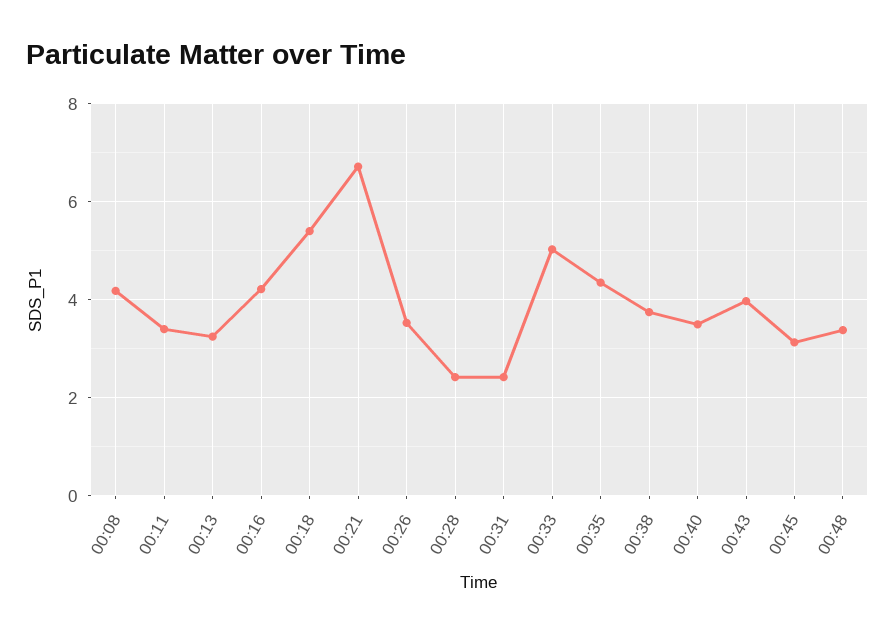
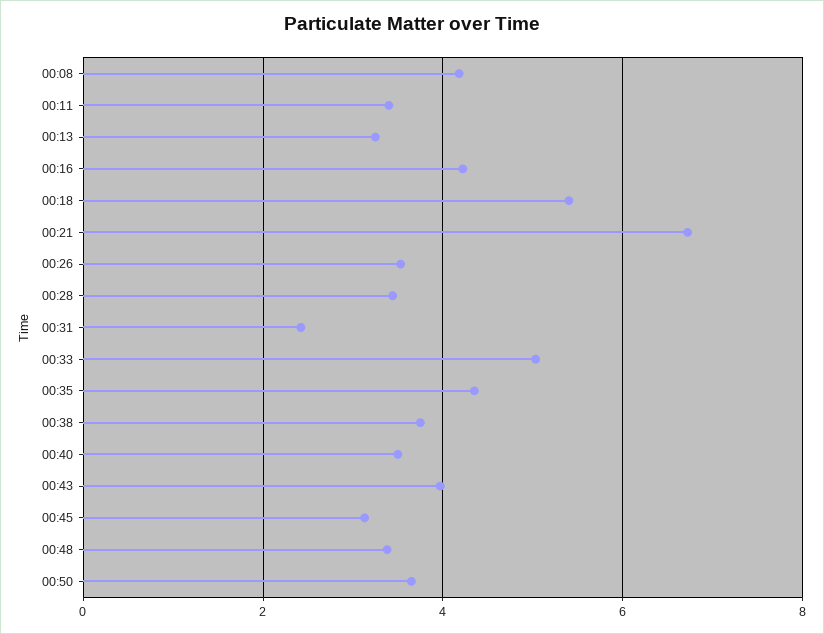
00:28: 2.4 -> 3.4
00:50: none -> 3.6

